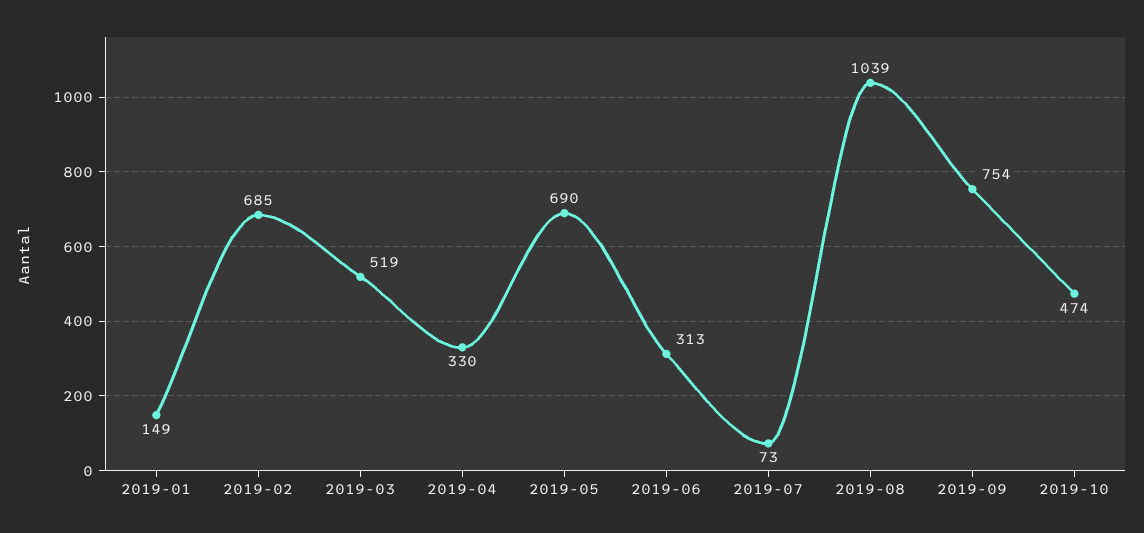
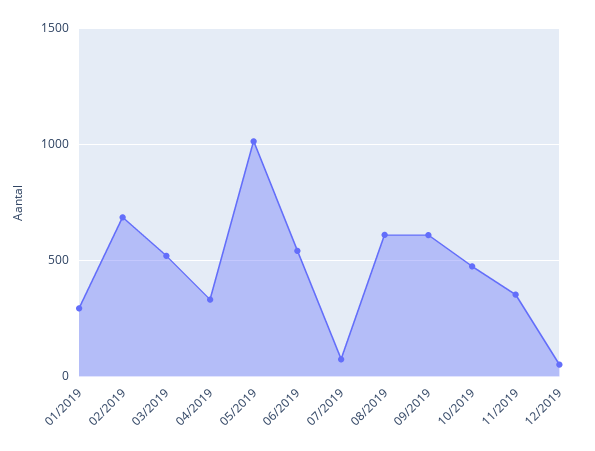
2019-01: 149 -> 300
2019-05: 690 -> 1000
2019-06: 313 -> 550
2019-08: 1039 -> 600
2019-09: 754 -> 600
11/2019: none -> 350
12/2019: none -> 50

